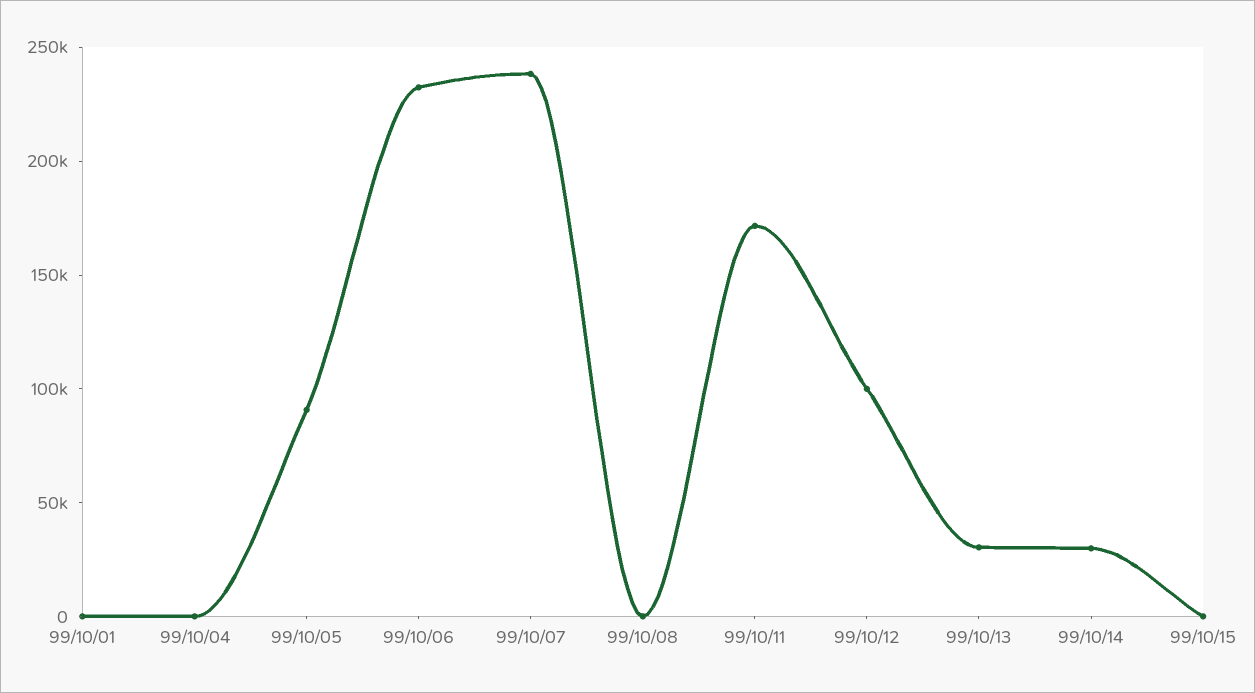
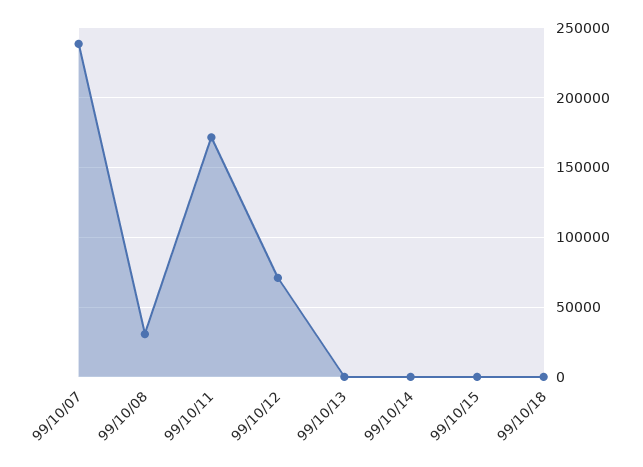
99/10/01: 0 -> none
99/10/04: 0 -> none
99/10/05: 90000 -> none
99/10/06: 230000 -> none
99/10/08: 0 -> 30000
99/10/12: 100000 -> 70000
99/10/13: 30000 -> 0
99/10/14: 30000 -> 0
99/10/18: none -> 0

